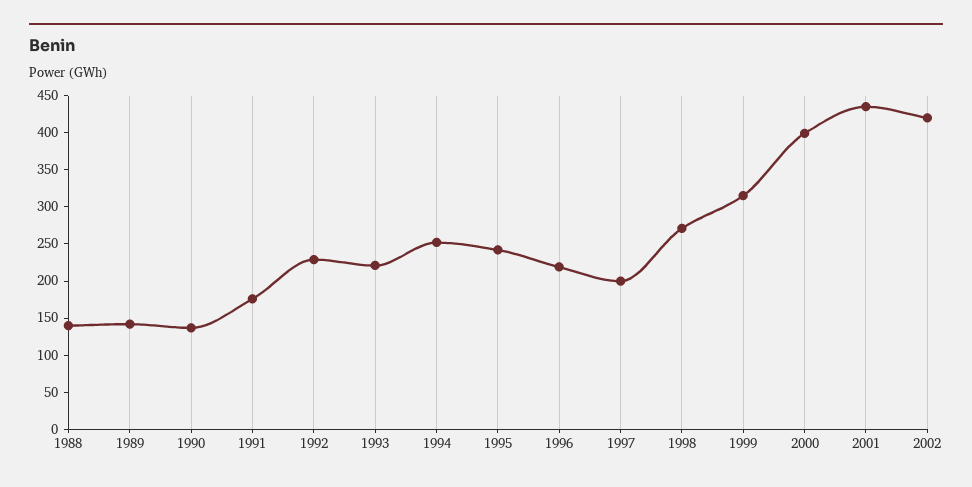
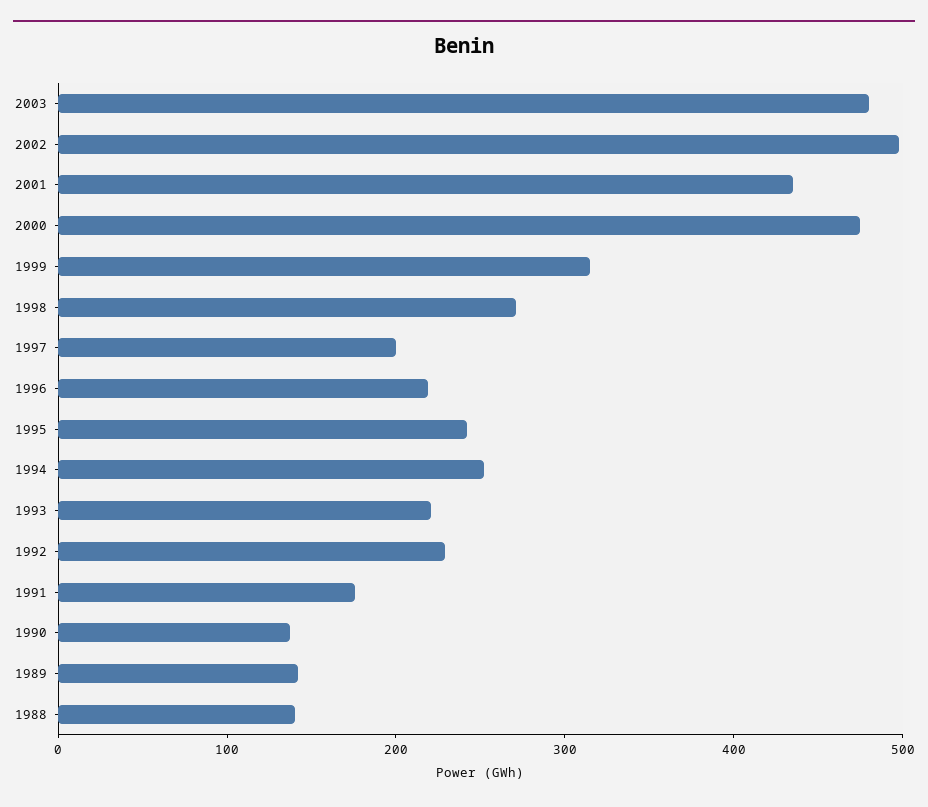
2000: 400 -> 480
2002: 425 -> 500
2003: none -> 480

